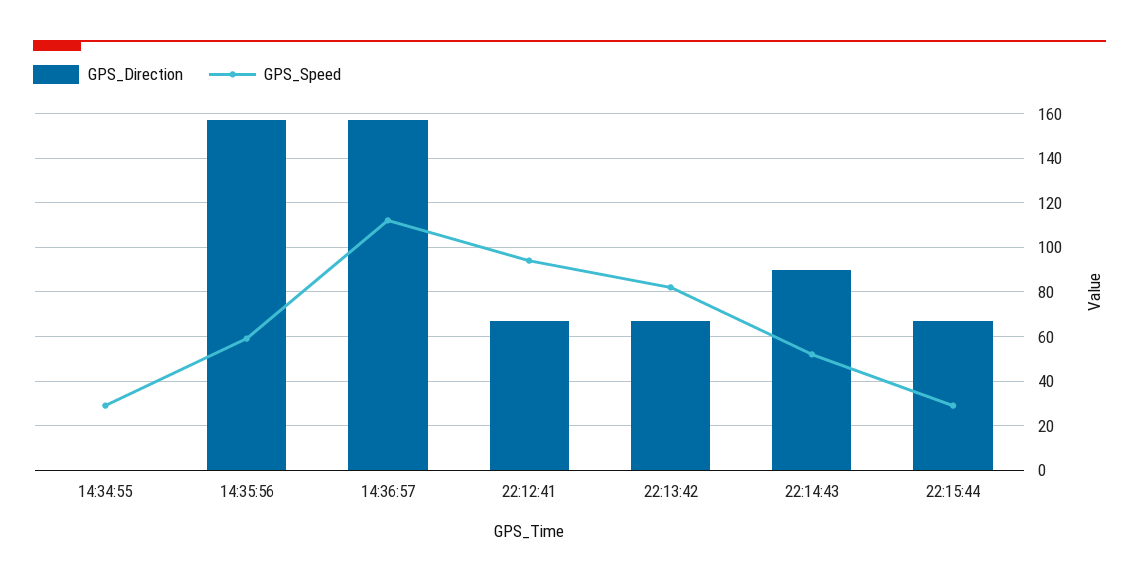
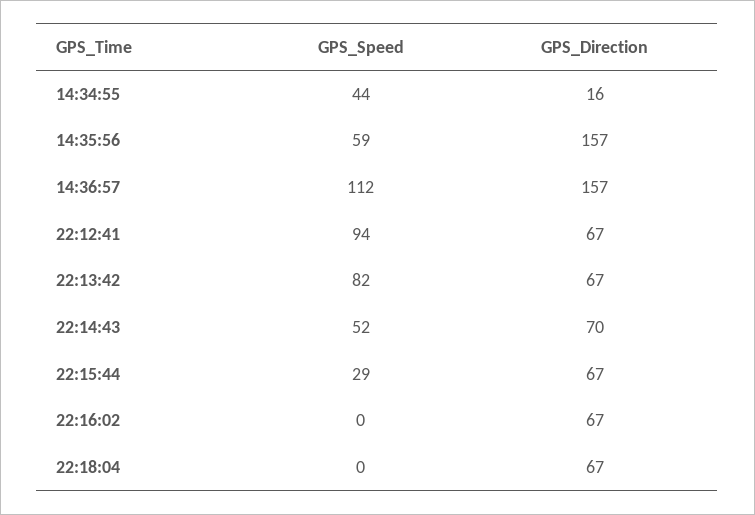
GPS_Direction, 14:34:55: 0 -> 16
GPS_Speed, 14:34:55: 30 -> 44
GPS_Direction, 22:14:43: 90 -> 70
GPS_Speed, 22:16:02: none -> 0
GPS_Direction, 22:16:02: none -> 67
GPS_Speed, 22:18:04: none -> 0
GPS_Direction, 22:18:04: none -> 67

